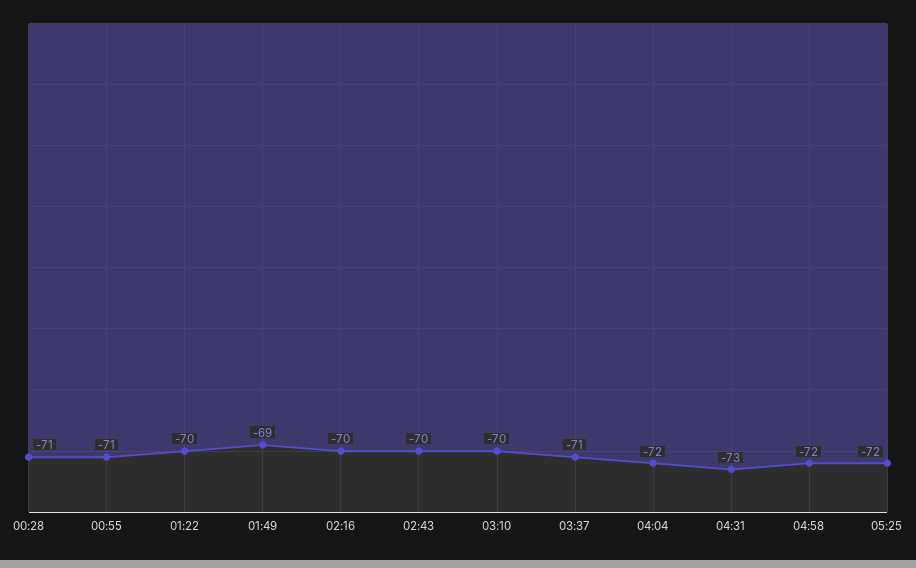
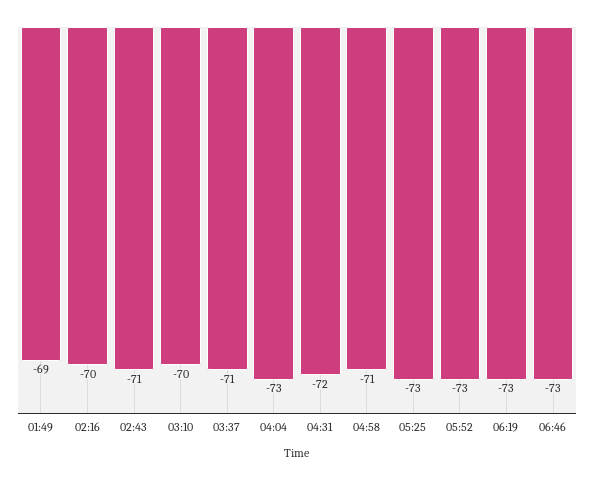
00:28: -71 -> none
00:55: -71 -> none
01:22: -70 -> none
02:43: -70 -> -71
04:04: -72 -> -73
04:31: -73 -> -72
04:58: -72 -> -71
05:25: -72 -> -73
05:52: none -> -73
06:19: none -> -73
06:46: none -> -73

